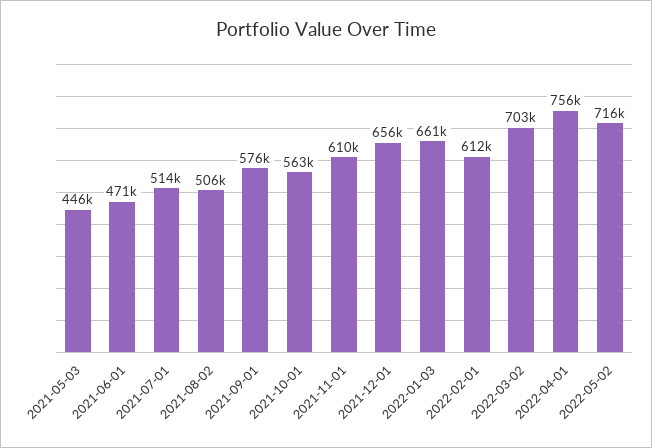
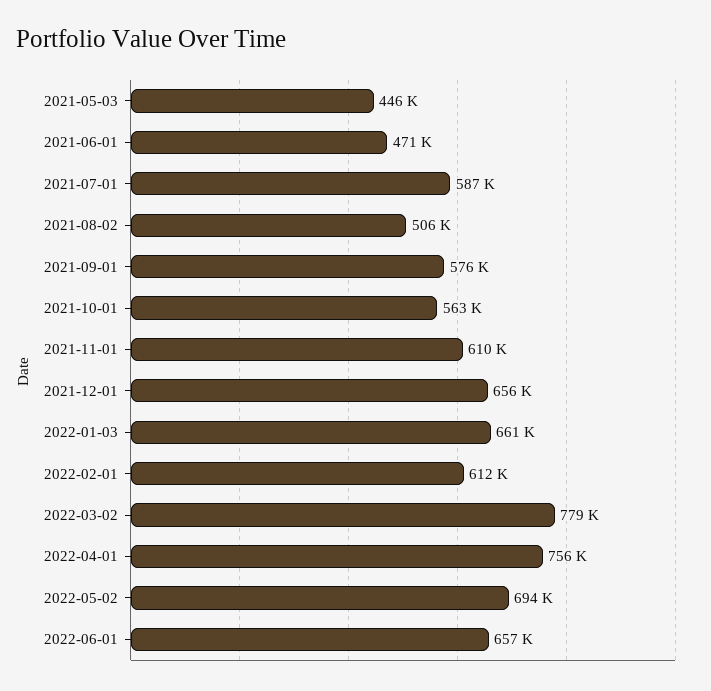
2021-07-01: 514000 -> 587000
2022-03-02: 703000 -> 779000
2022-05-02: 716000 -> 694000
2022-06-01: none -> 657000

